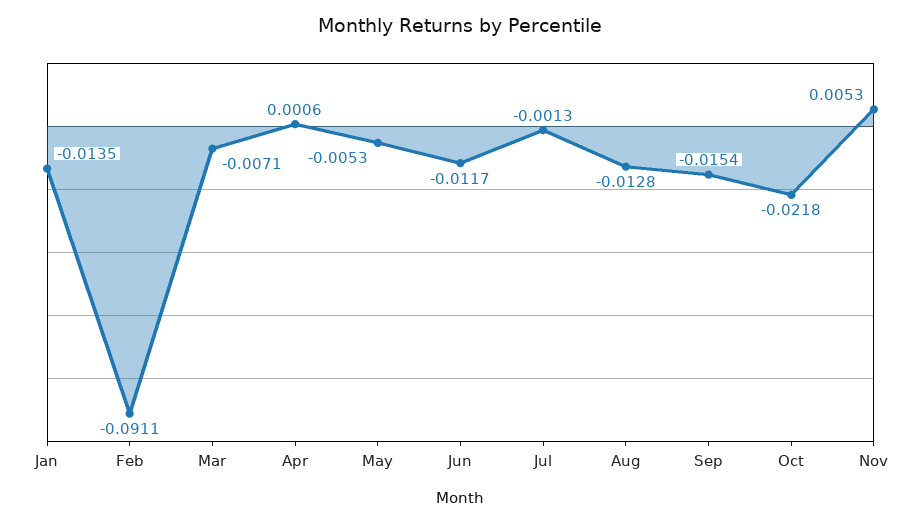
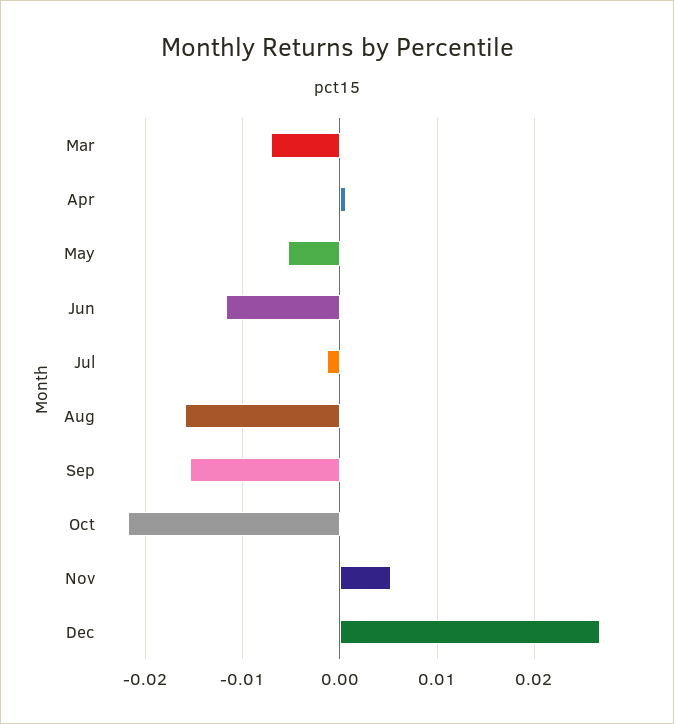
Jan: -0.0135 -> none
Feb: -0.0911 -> none
Aug: -0.0128 -> -0.016
Dec: none -> 0.027

